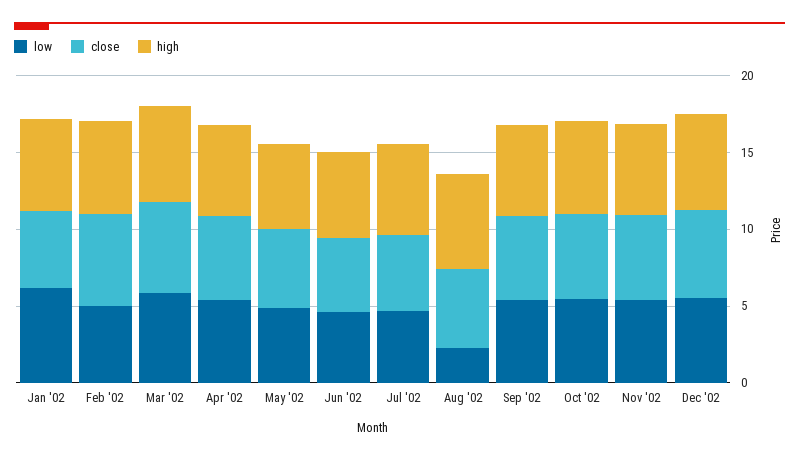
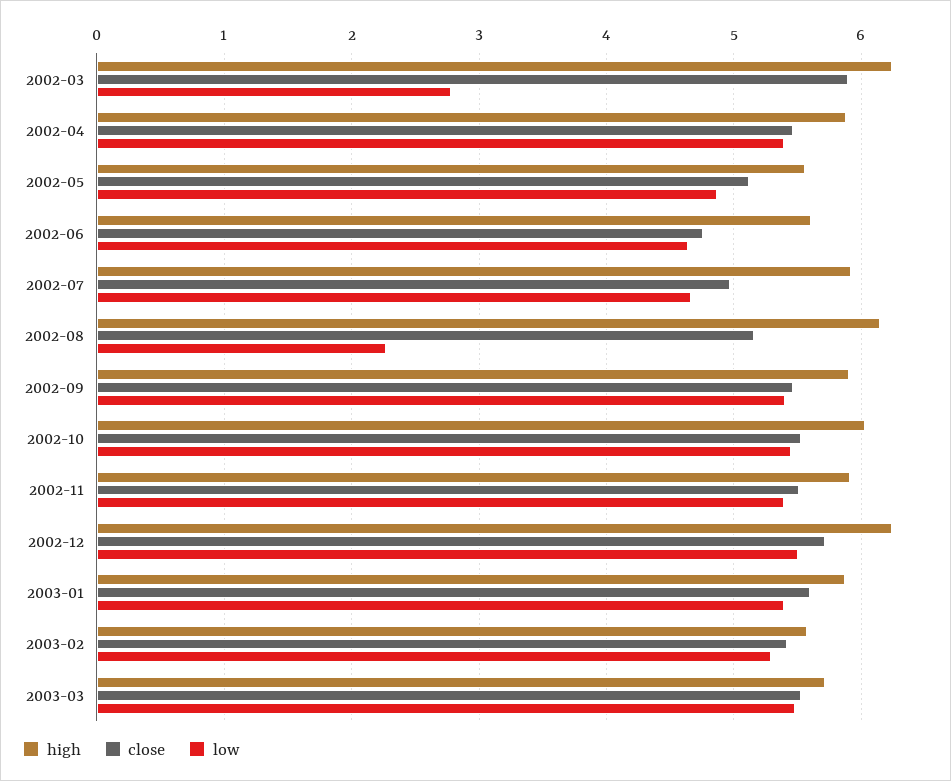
low, Jan '02: 6 -> none
close, Jan '02: 5 -> none
high, Jan '02: 6 -> none
low, Feb '02: 5 -> none
close, Feb '02: 6 -> none
high, Feb '02: 6 -> none
low, Mar '02: 6 -> 2.8
high, 2003-01: none -> 5.9
close, 2003-01: none -> 5.6
low, 2003-01: none -> 5.4
high, 2003-02: none -> 5.6
close, 2003-02: none -> 5.4
low, 2003-02: none -> 5.3
high, 2003-03: none -> 5.7
close, 2003-03: none -> 5.5
low, 2003-03: none -> 5.5

